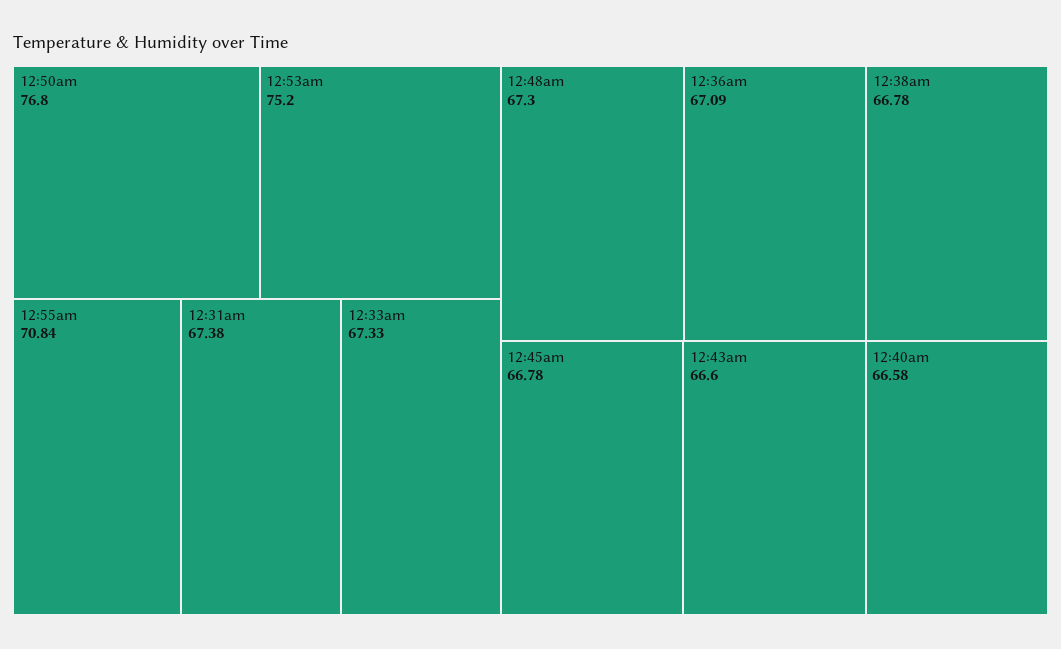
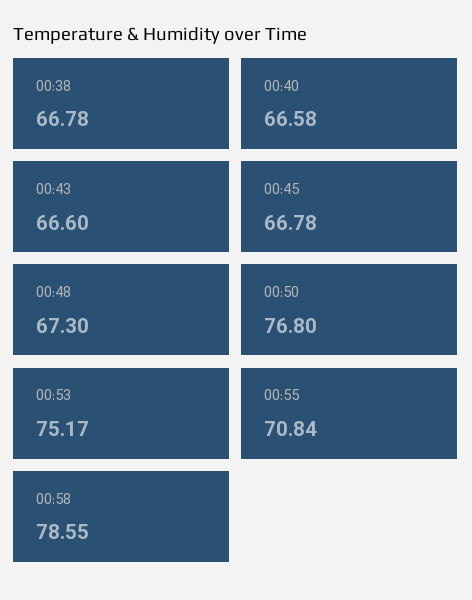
12:53am: 75.2 -> 75.17
12:31am: 67.38 -> none
12:33am: 67.33 -> none
12:36am: 67.09 -> none
00:58: none -> 78.55

